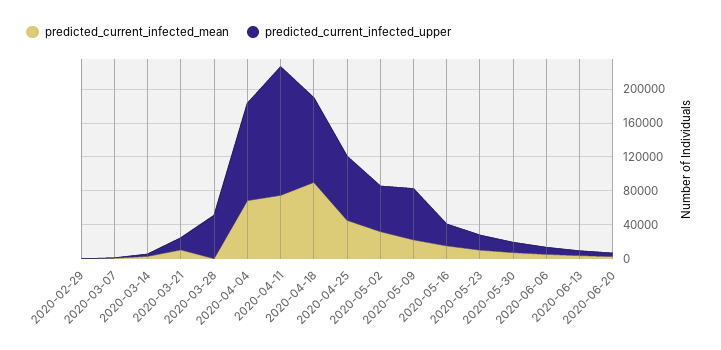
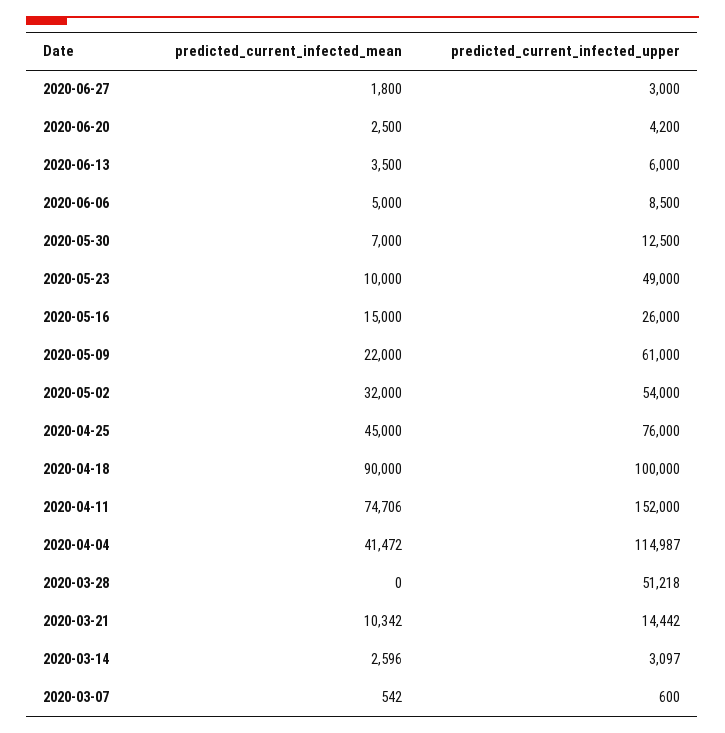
predicted_current_infected_mean, 2020-02-29: 0 -> none
predicted_current_infected_upper, 2020-02-29: 0 -> none
predicted_current_infected_mean, 2020-04-04: 70000 -> 41472
predicted_current_infected_upper, 2020-05-23: 20000 -> 49000
predicted_current_infected_mean, 2020-06-27: none -> 1800
predicted_current_infected_upper, 2020-06-27: none -> 3000

